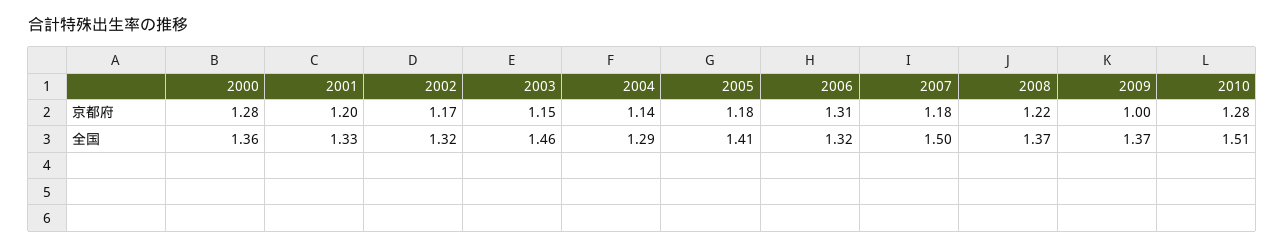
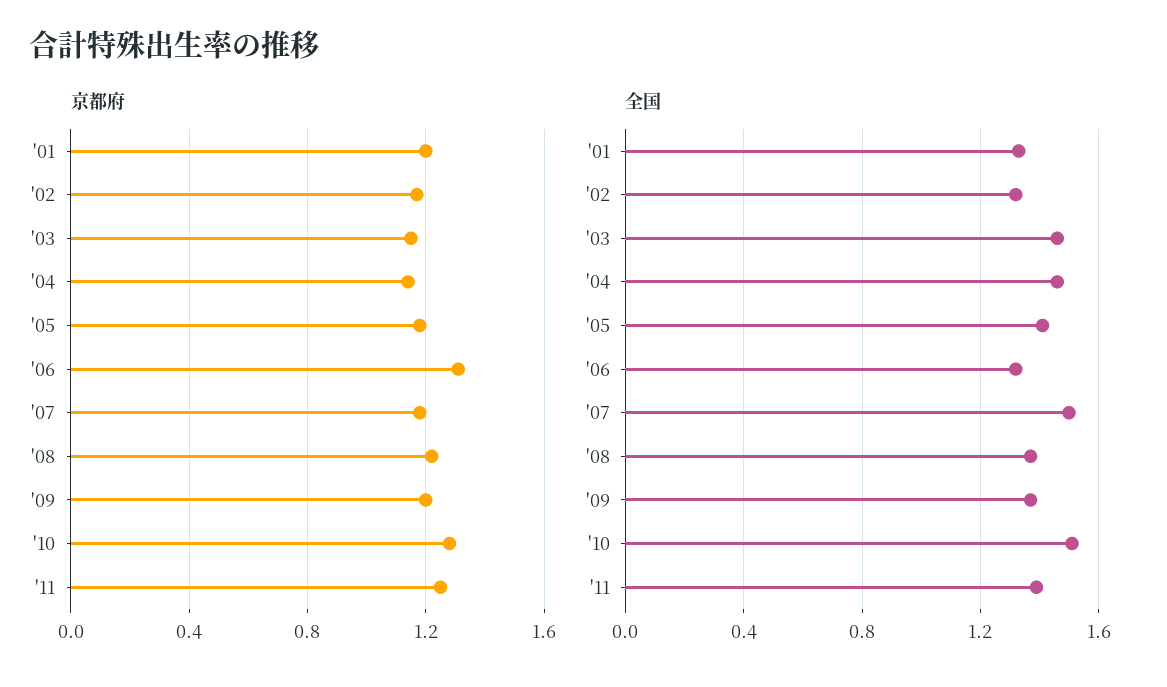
京都府, 2000: 1.28 -> none
京都府, 2009: 1 -> 1.2
全国, 2000: 1.36 -> none
全国, 2004: 1.29 -> 1.45
京都府, '11: none -> 1.25
全国, '11: none -> 1.4

